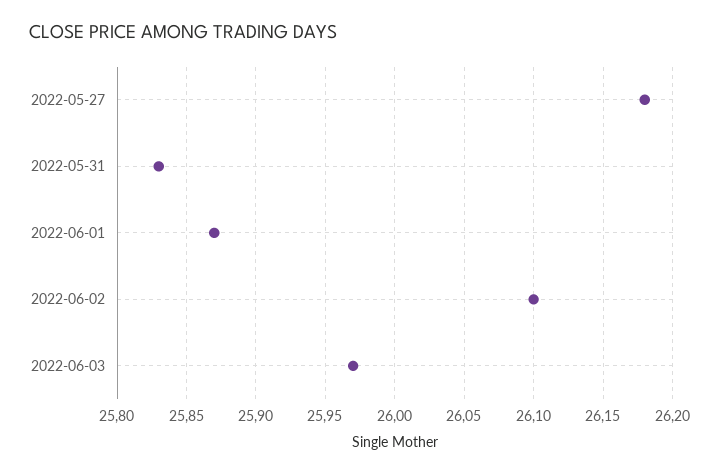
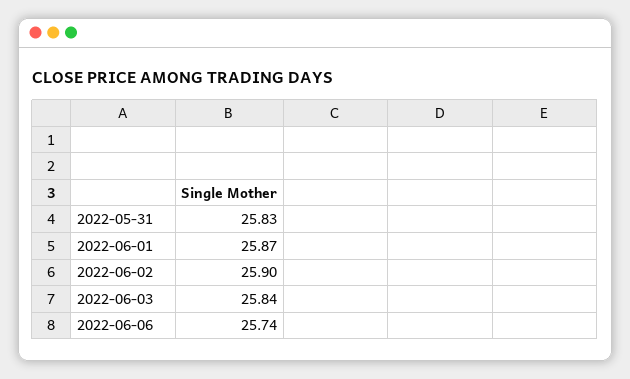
2022-05-27: 26.18 -> none
2022-06-02: 26.1 -> 25.9
2022-06-03: 25.97 -> 25.84
2022-06-06: none -> 25.74

